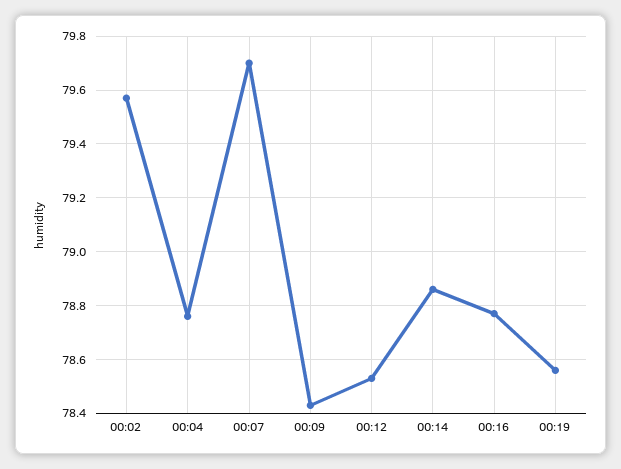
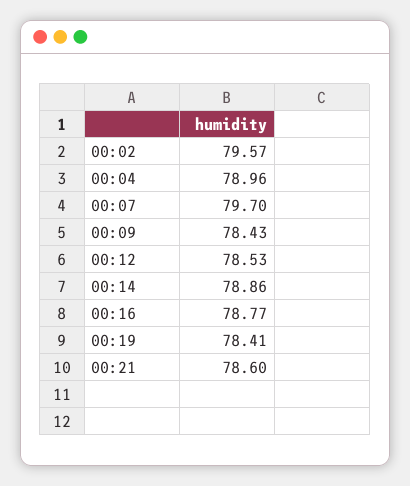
00:04: 78.75 -> 78.96
00:19: 78.55 -> 78.41
00:21: none -> 78.6

